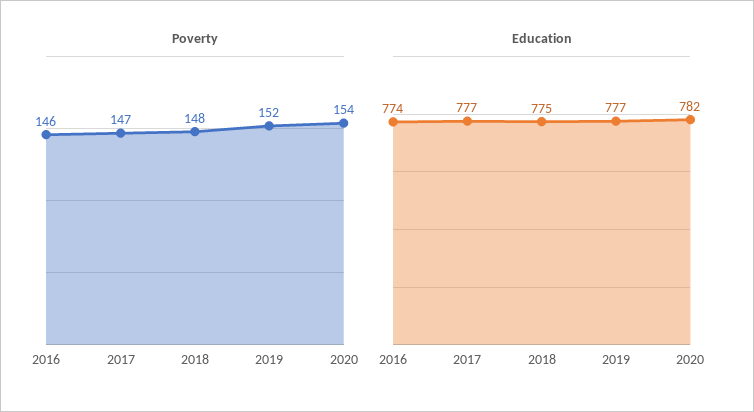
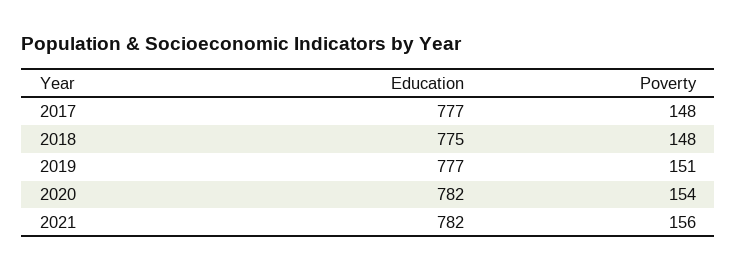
Poverty, 2016: 146 -> none
Poverty, 2017: 147 -> 148
Poverty, 2019: 152 -> 151
Education, 2016: 774 -> none
Education, 2021: none -> 782
Poverty, 2021: none -> 156

